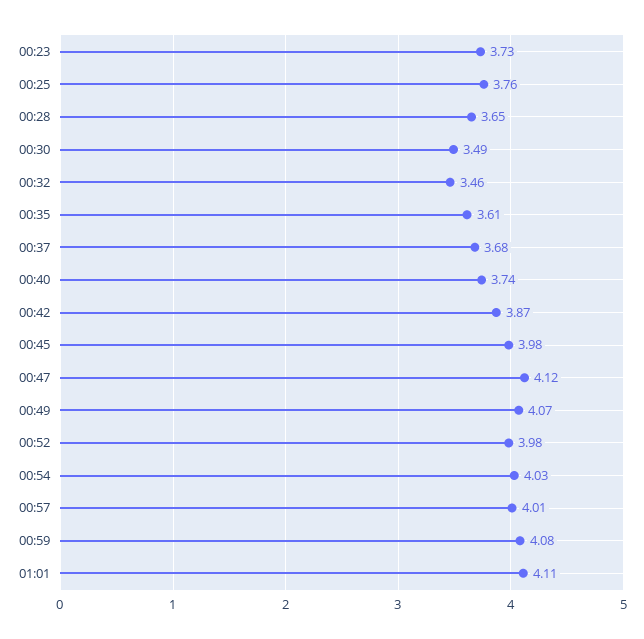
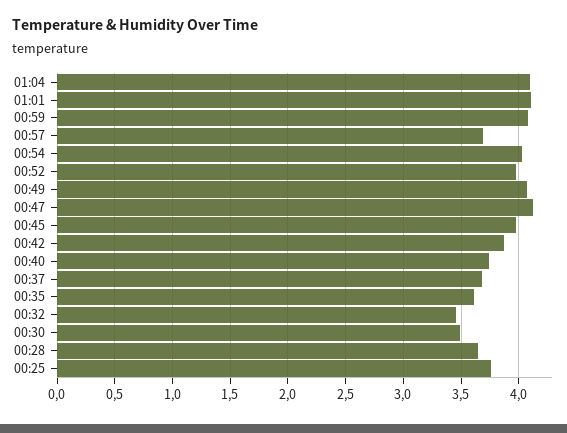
00:23: 3.73 -> none
00:57: 4.01 -> 3.7
01:04: none -> 4.1

